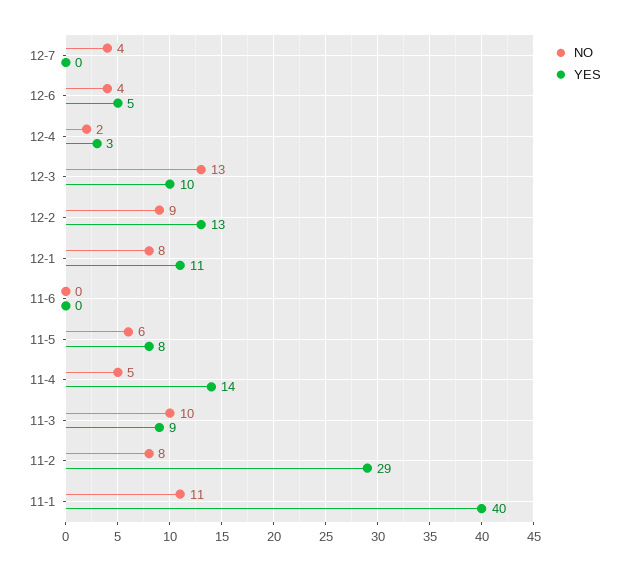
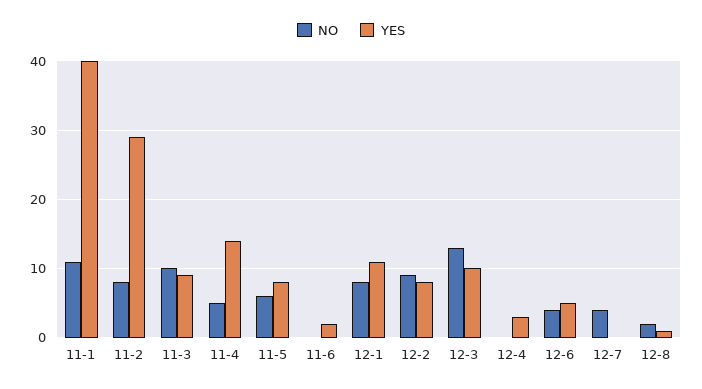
NO, 12-4: 2 -> 0
YES, 12-2: 13 -> 8
YES, 11-6: 0 -> 2
NO, 12-8: none -> 2
YES, 12-8: none -> 1

